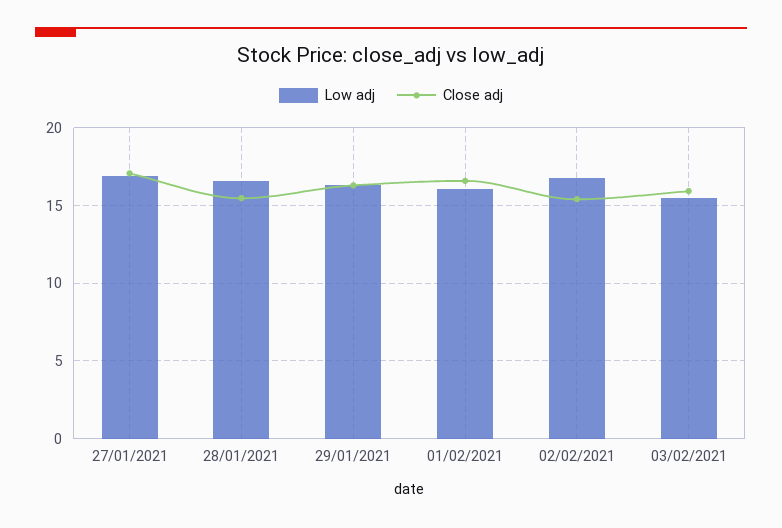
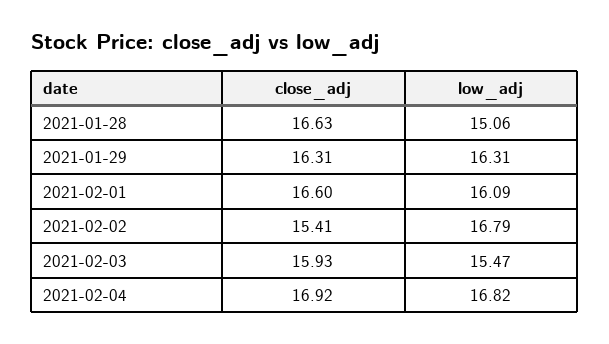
Low adj, 27/01/2021: 17 -> none
Close adj, 27/01/2021: 17 -> none
Low adj, 28/01/2021: 16.5 -> 15.06
Close adj, 28/01/2021: 15.5 -> 16.63
Close adj, 2021-02-04: none -> 16.92
Low adj, 2021-02-04: none -> 16.82

